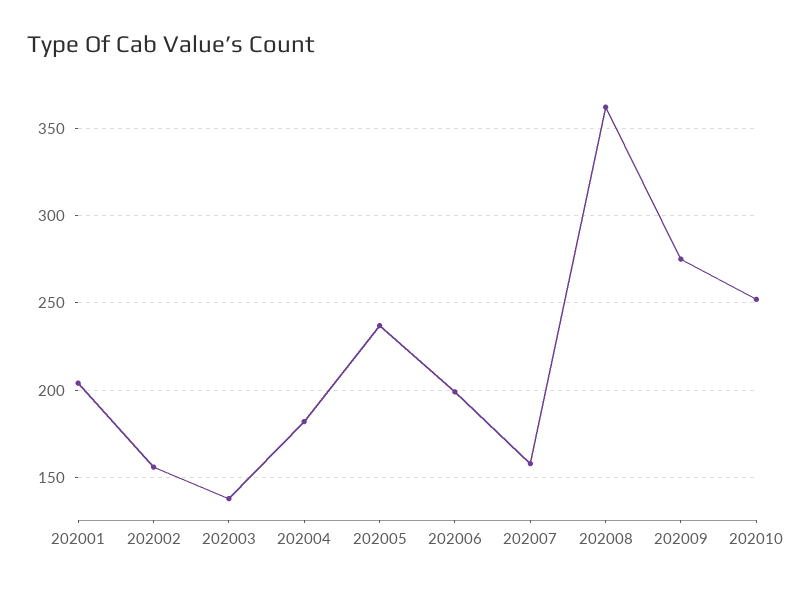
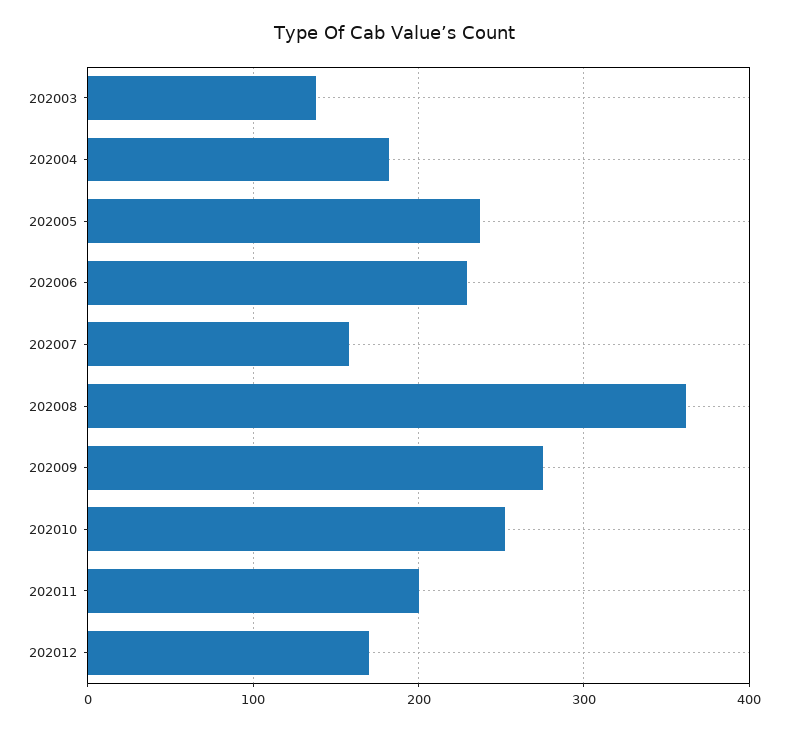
202001: 205 -> none
202002: 155 -> none
202006: 200 -> 230
202011: none -> 200
202012: none -> 170

